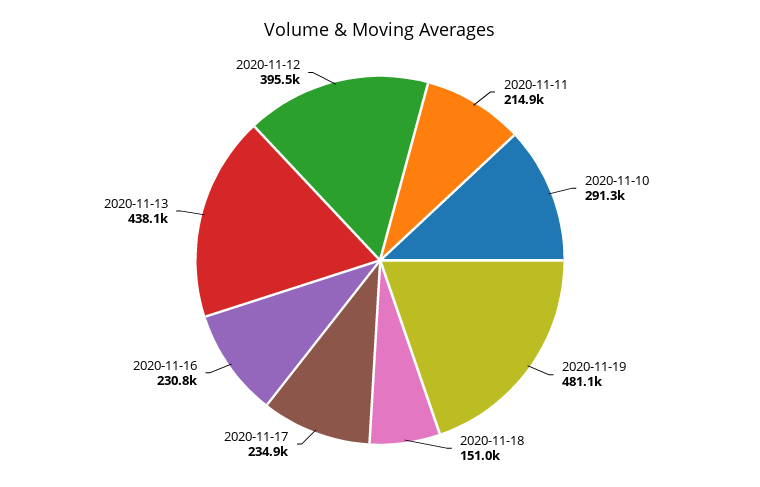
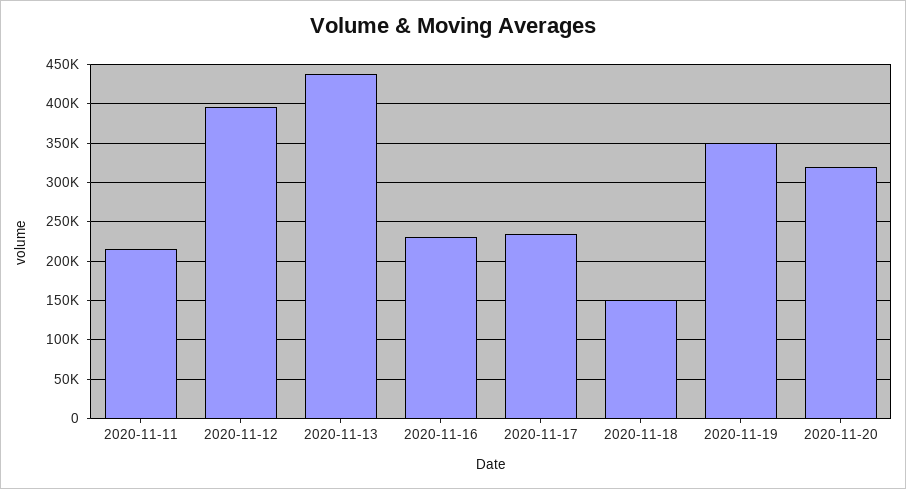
2020-11-10: 291300 -> none
2020-11-19: 481100 -> 350000
2020-11-20: none -> 320000

